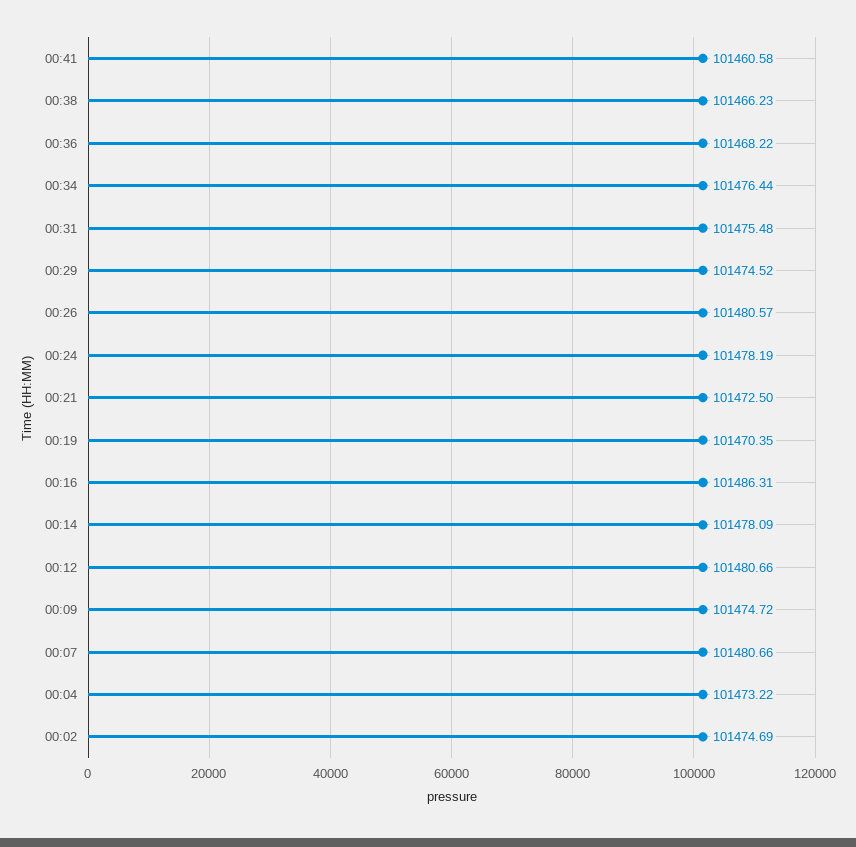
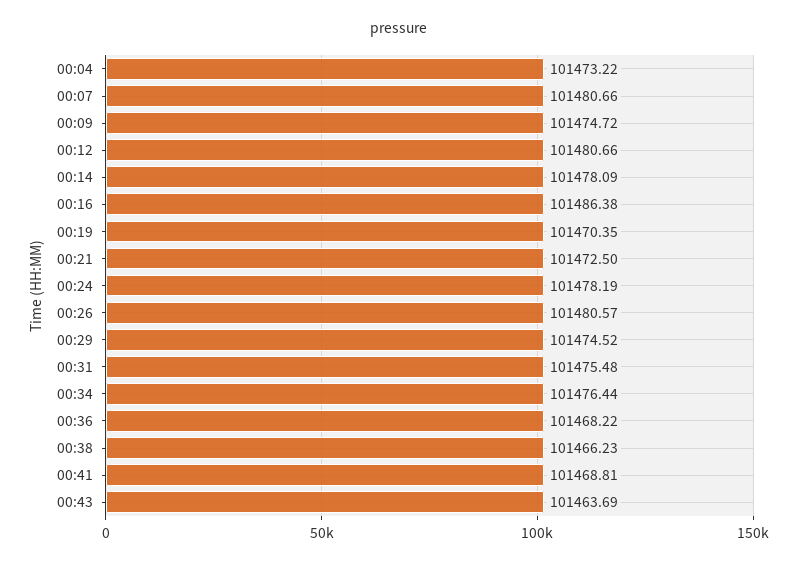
00:41: 101460.58 -> 101468.81
00:16: 101486.31 -> 101486.38
00:02: 101474.69 -> none
00:43: none -> 101463.69

